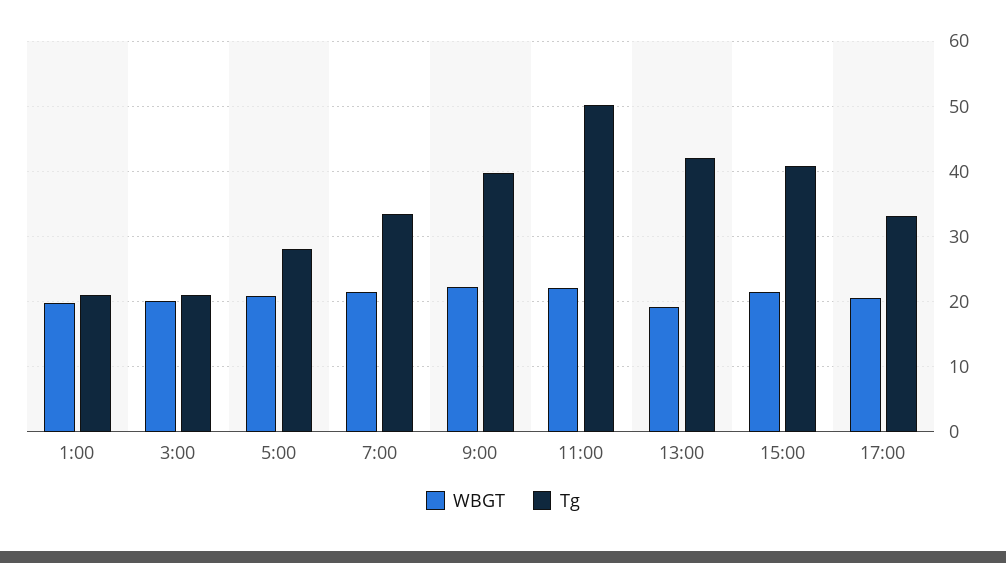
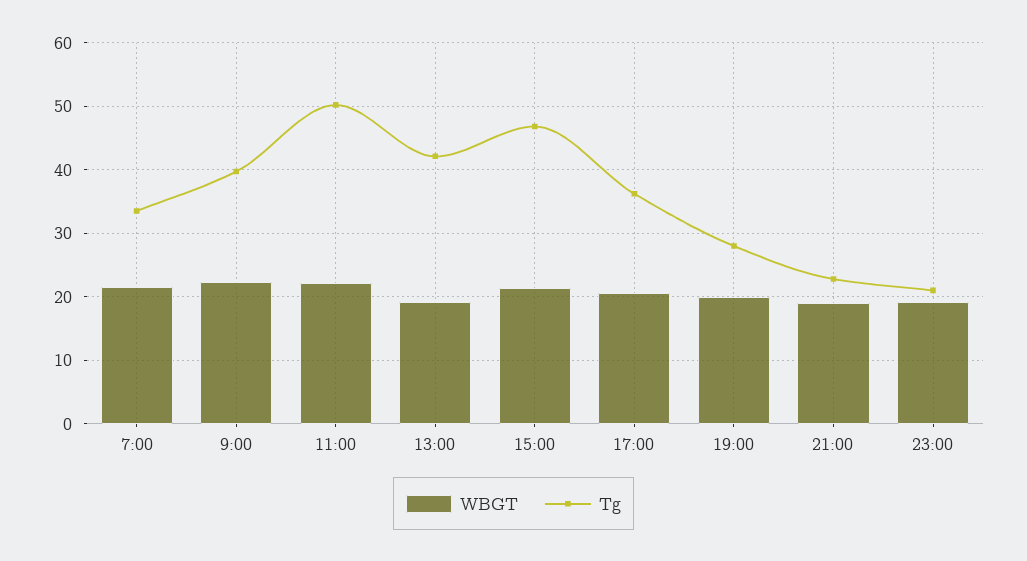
WBGT, 1:00: 20 -> none
Tg, 1:00: 21 -> none
WBGT, 3:00: 20 -> none
Tg, 3:00: 21 -> none
WBGT, 5:00: 21 -> none
Tg, 5:00: 28 -> none
Tg, 15:00: 41 -> 47
Tg, 17:00: 33 -> 36
WBGT, 19:00: none -> 20
Tg, 19:00: none -> 28
WBGT, 21:00: none -> 19
Tg, 21:00: none -> 23
WBGT, 23:00: none -> 19
Tg, 23:00: none -> 21

